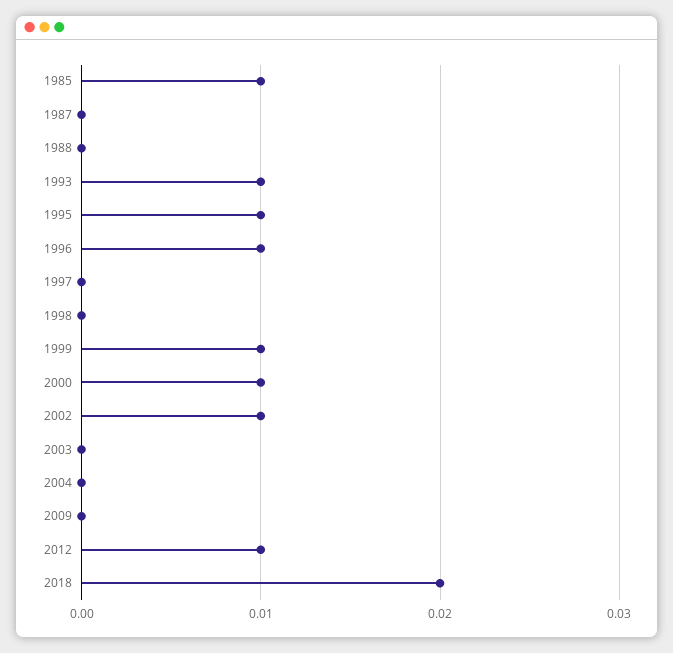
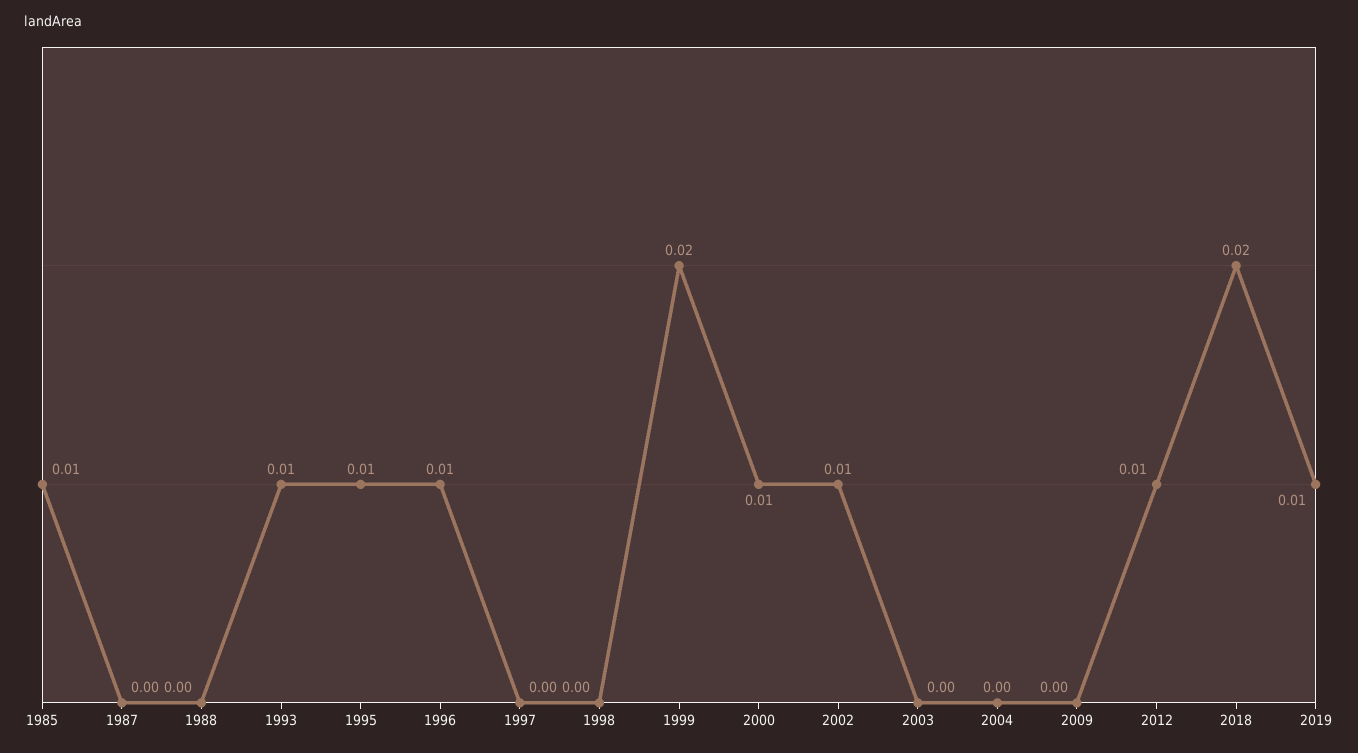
1999: 0.01 -> 0.02
2019: none -> 0.01

